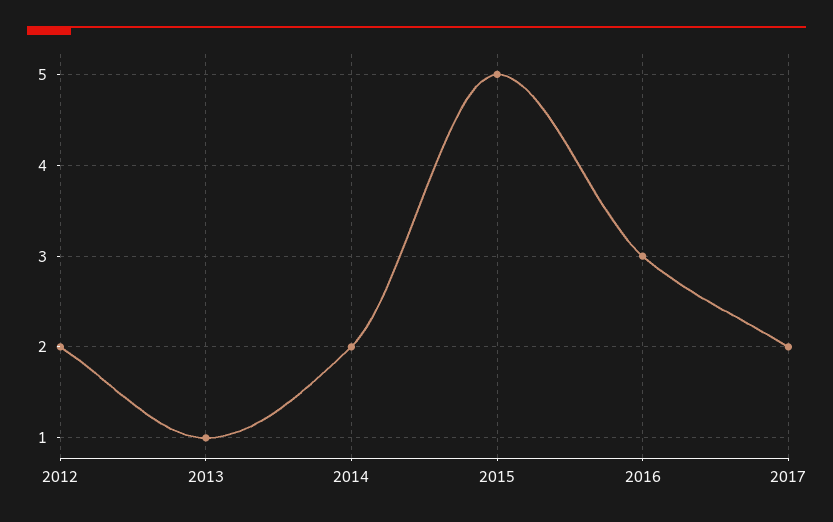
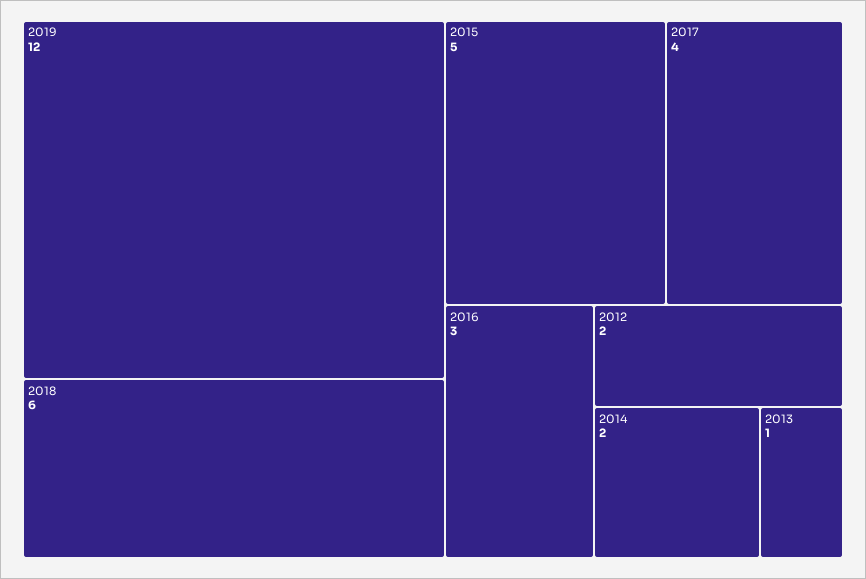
2017: 2 -> 4
2019: none -> 12
2018: none -> 6

